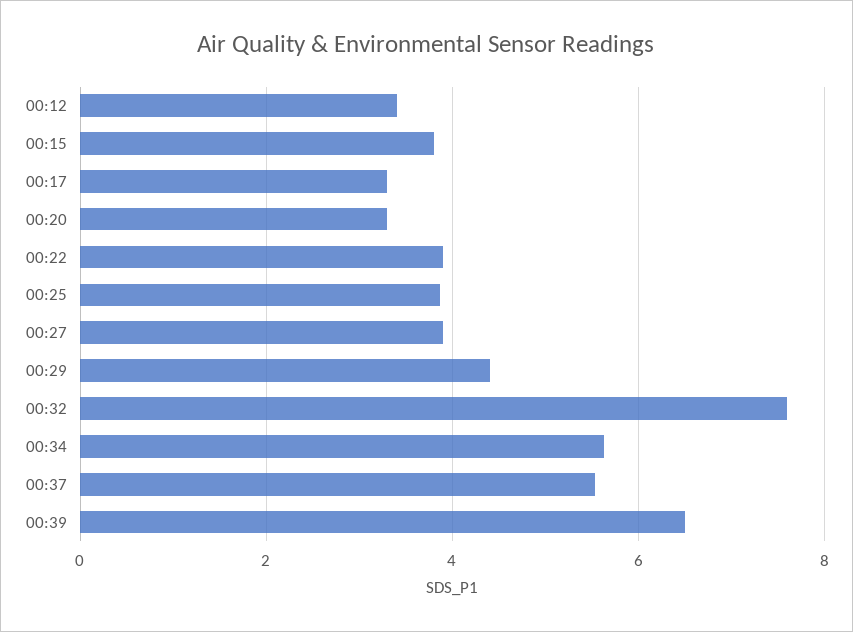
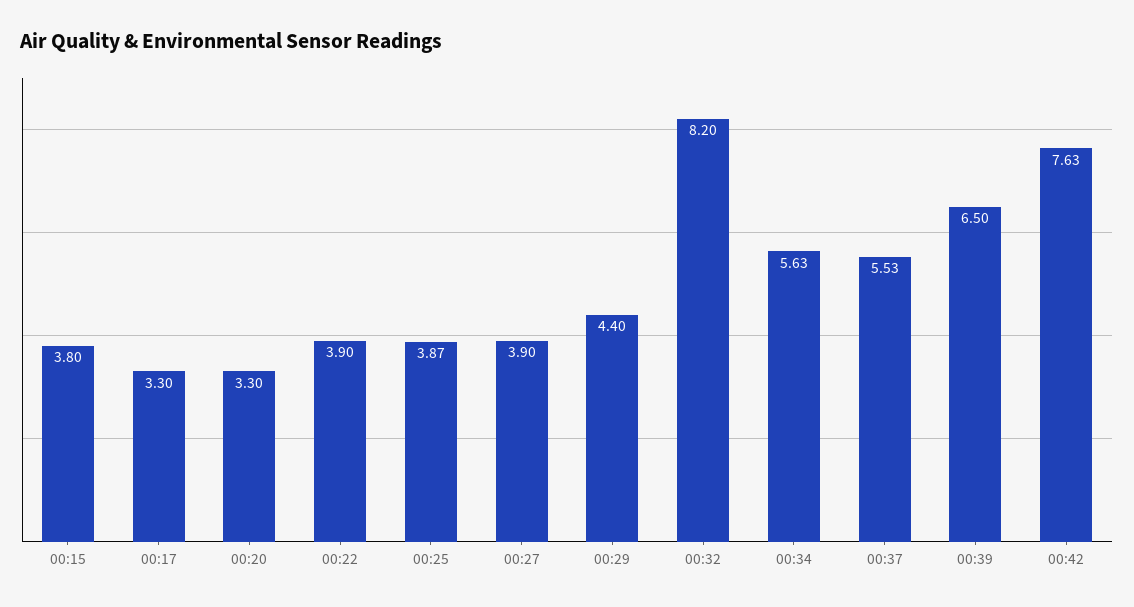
00:12: 3.4 -> none
00:32: 7.6 -> 8.2
00:42: none -> 7.63

